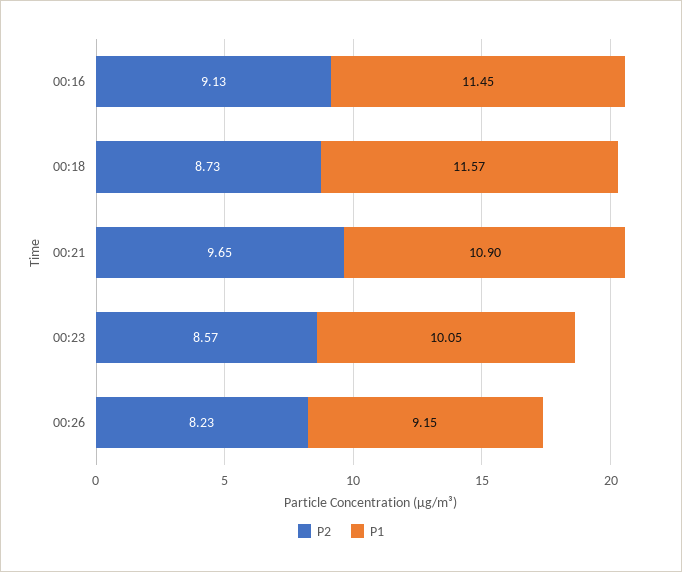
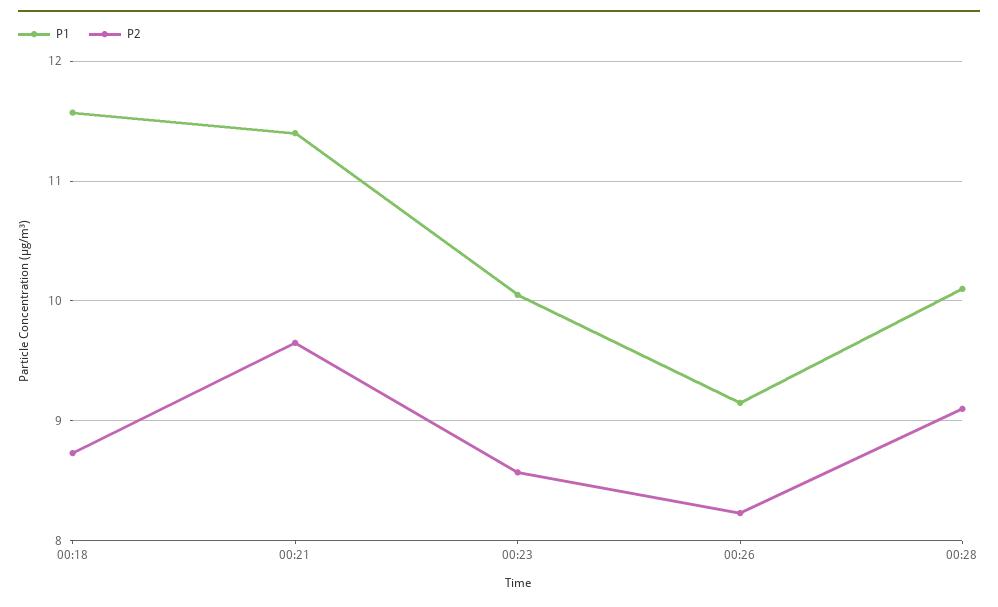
P2, 00:16: 9.13 -> none
P1, 00:16: 11.45 -> none
P1, 00:21: 10.9 -> 11.4
P1, 00:28: none -> 10.1
P2, 00:28: none -> 9.1

